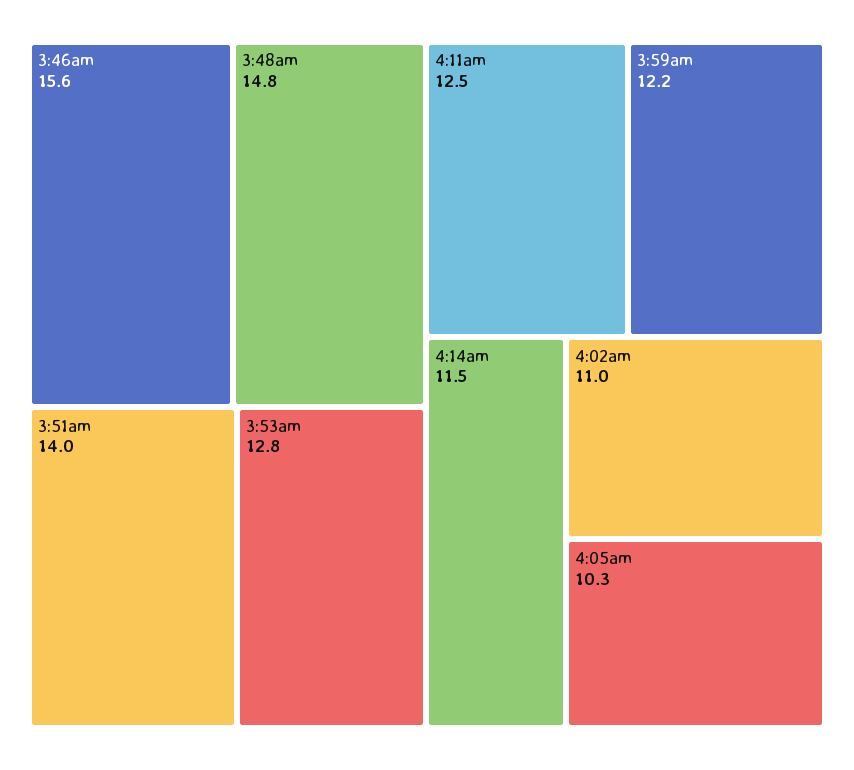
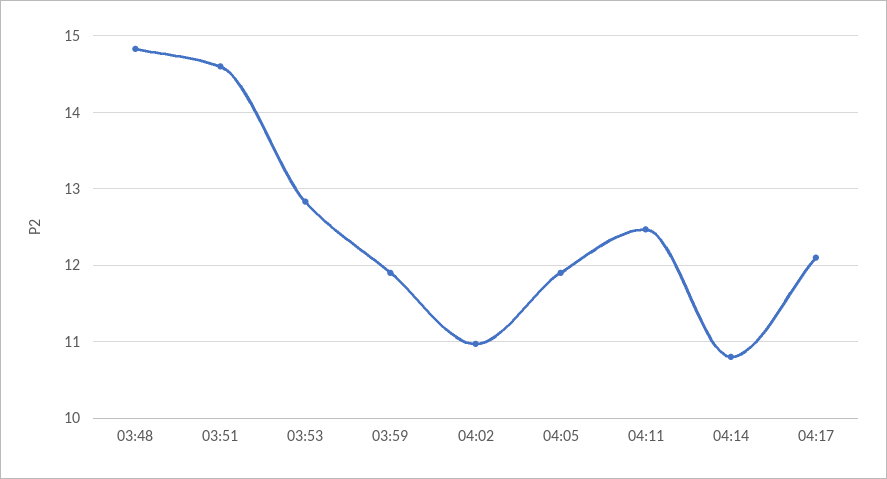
3:46am: 15.6 -> none
3:51am: 14 -> 14.6
3:59am: 12.2 -> 11.9
4:14am: 11.5 -> 10.8
4:05am: 10.3 -> 11.9
04:17: none -> 12.1

